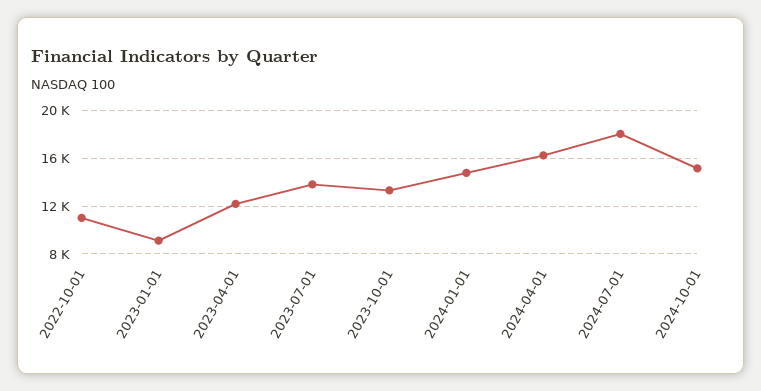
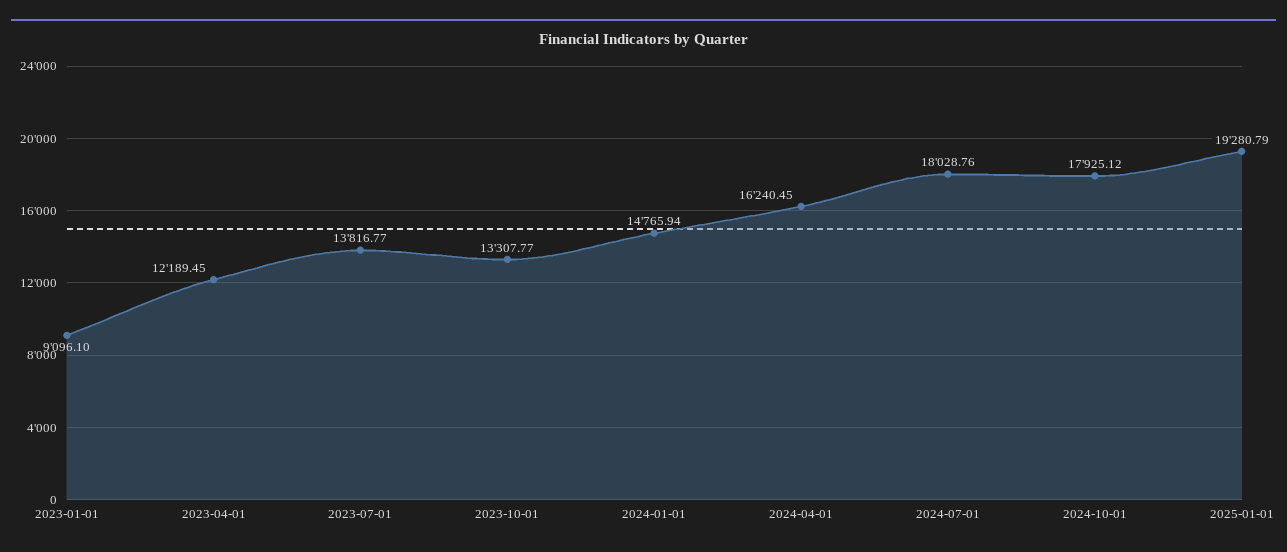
2022-10-01: 11000 -> none
2024-10-01: 15000 -> 17925.12
2025-01-01: none -> 19280.79

